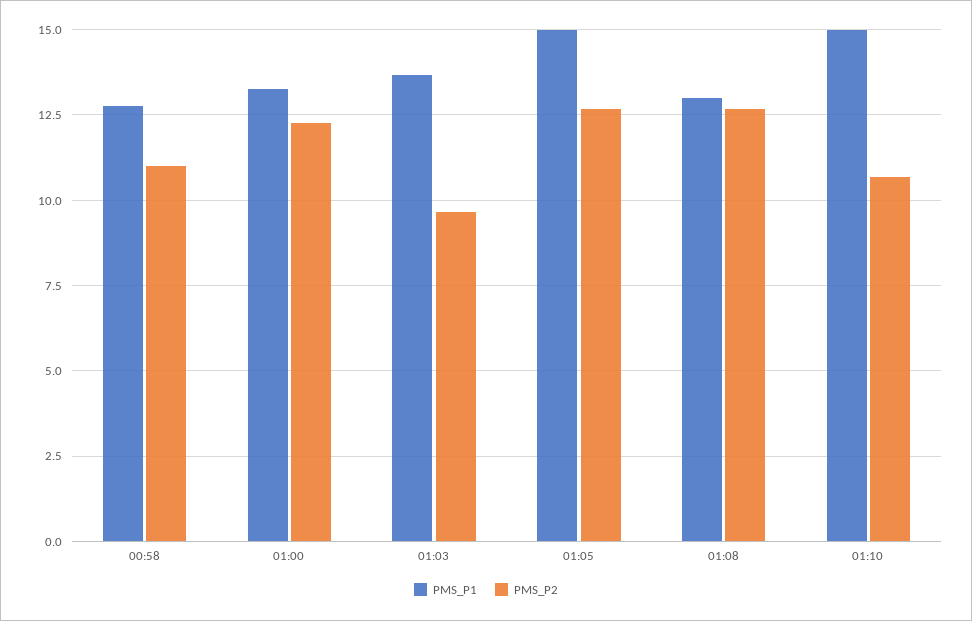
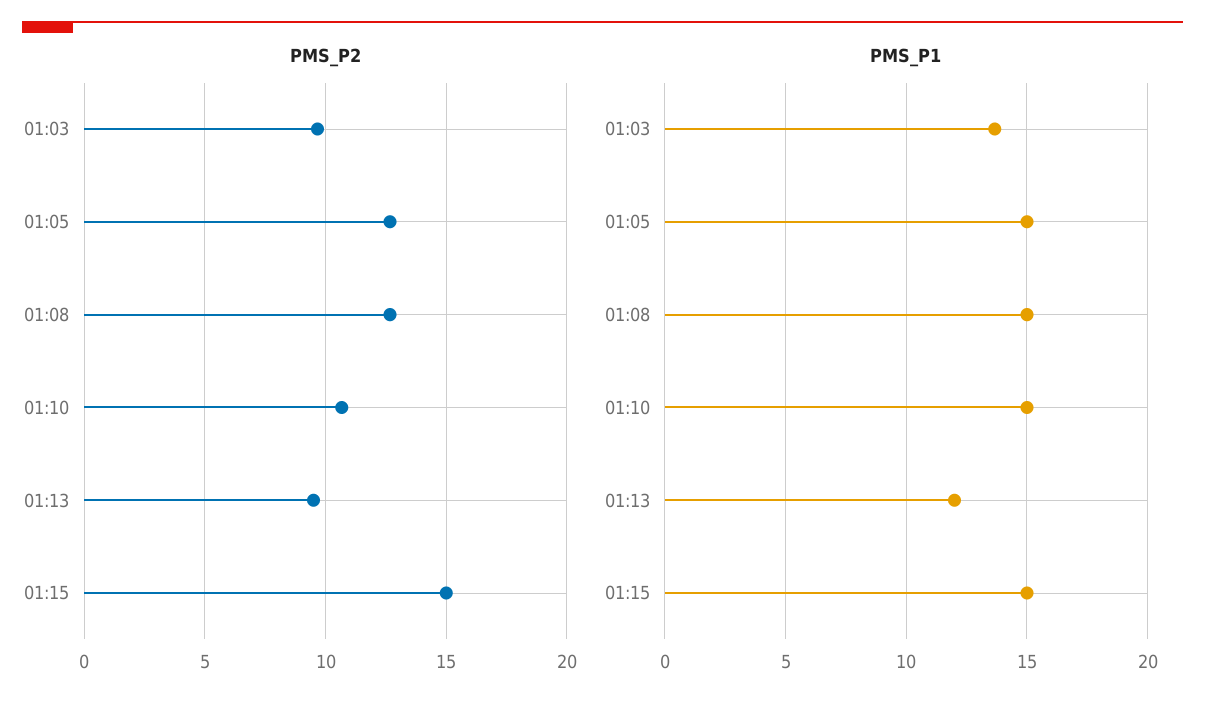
PMS_P1, 00:58: 12.75 -> none
PMS_P2, 00:58: 11 -> none
PMS_P1, 01:00: 13.25 -> none
PMS_P2, 01:00: 12.25 -> none
PMS_P1, 01:08: 13 -> 15
PMS_P2, 01:13: none -> 9.5
PMS_P2, 01:15: none -> 15
PMS_P1, 01:13: none -> 12
PMS_P1, 01:15: none -> 15

